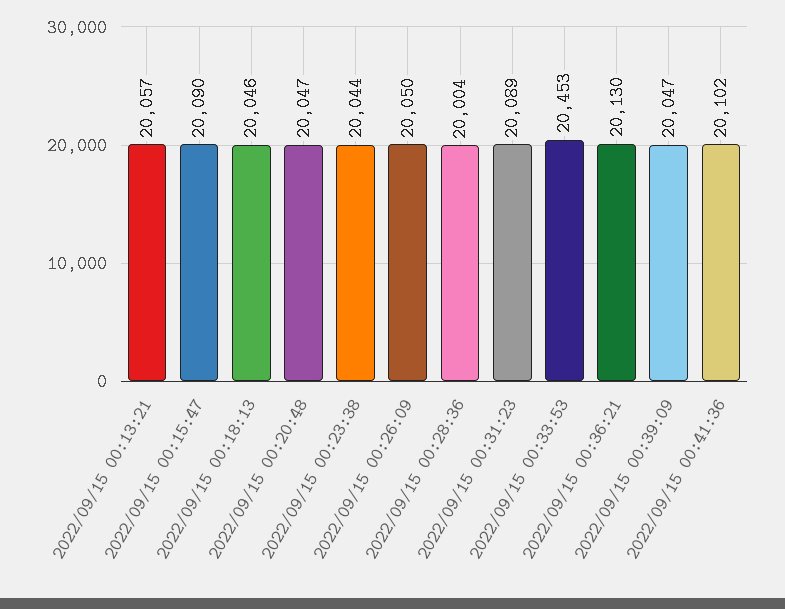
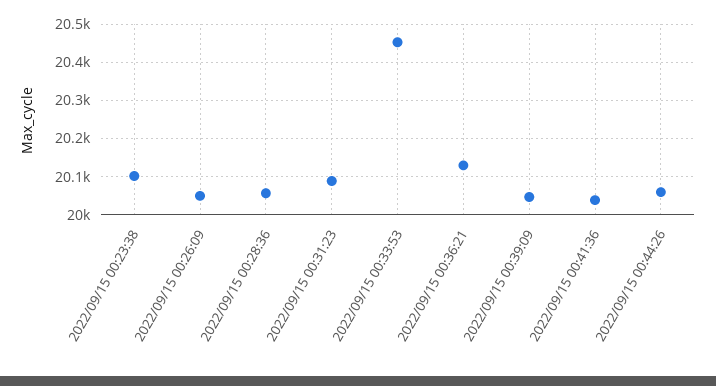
2022/09/15 00:13:21: 20057 -> none
2022/09/15 00:15:47: 20090 -> none
2022/09/15 00:18:13: 20046 -> none
2022/09/15 00:20:48: 20047 -> none
2022/09/15 00:23:38: 20044 -> 20100
2022/09/15 00:28:36: 20004 -> 20060
2022/09/15 00:41:36: 20102 -> 20040
2022/09/15 00:44:26: none -> 20060

